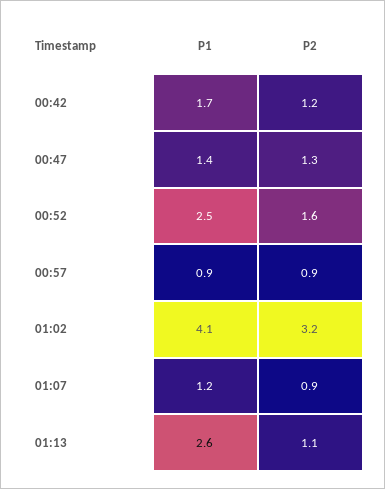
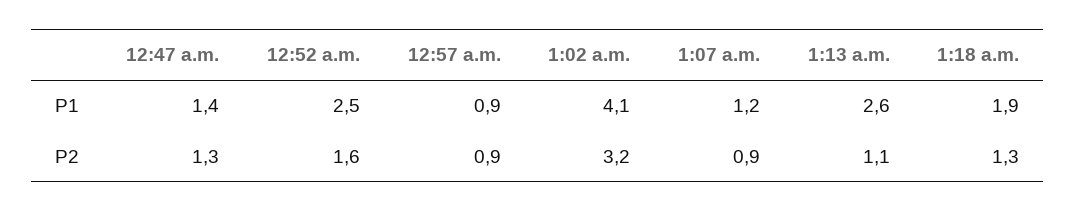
P1, 00:42: 1.7 -> none
P2, 00:42: 1.2 -> none
P1, 1:18 a.m.: none -> 1.9
P2, 1:18 a.m.: none -> 1.3

